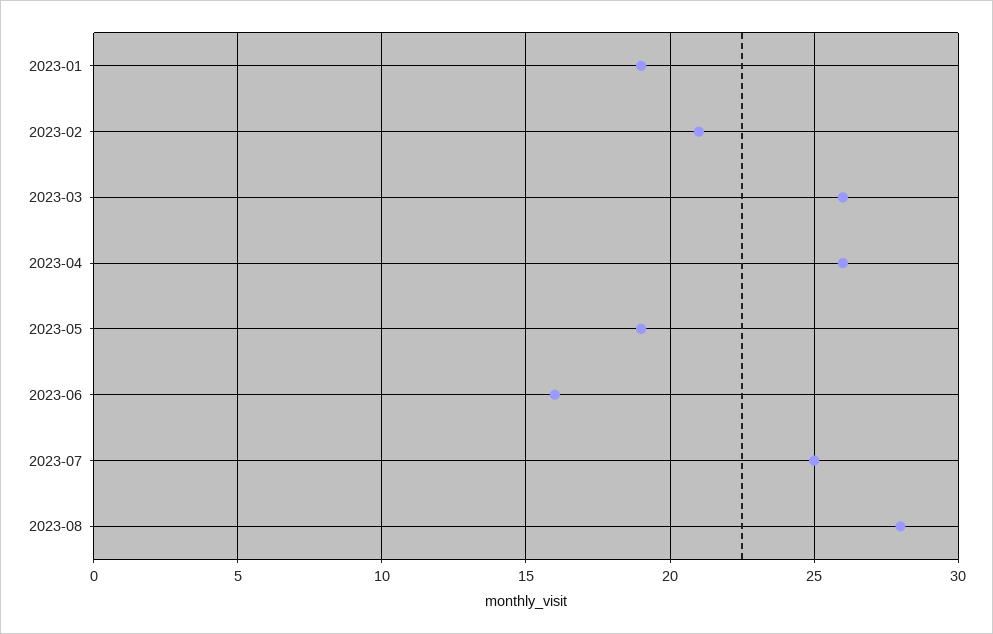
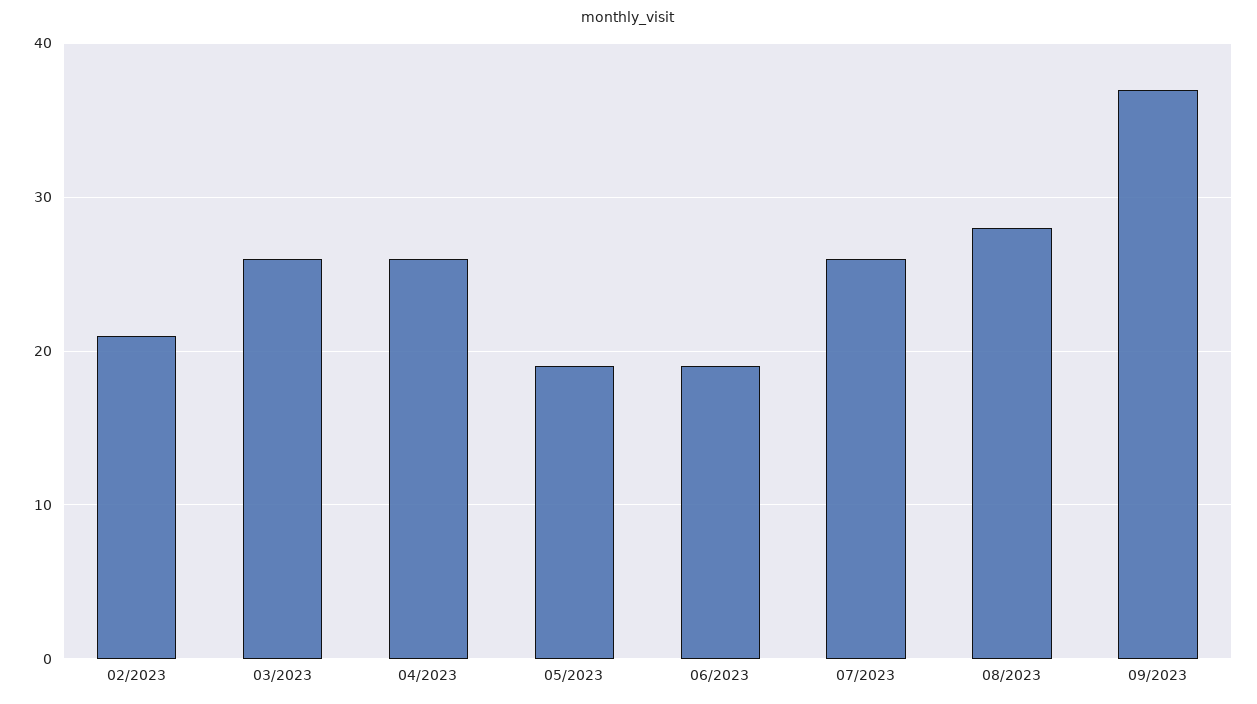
2023-01: 19 -> none
2023-06: 16 -> 19
2023-07: 25 -> 26
09/2023: none -> 37

